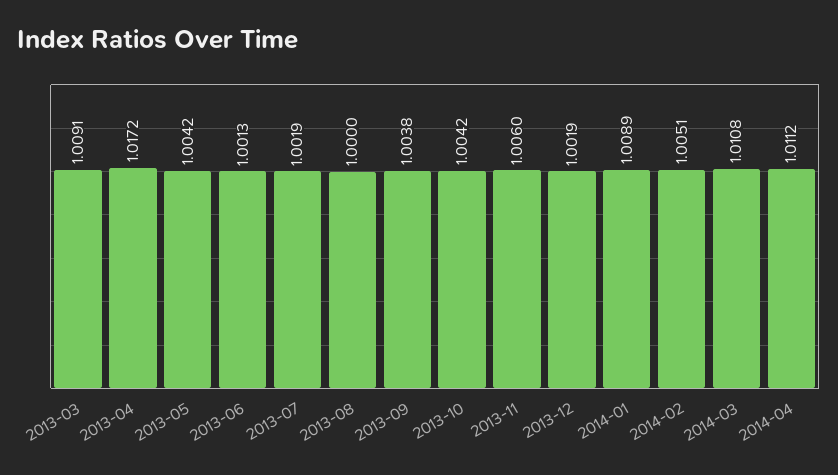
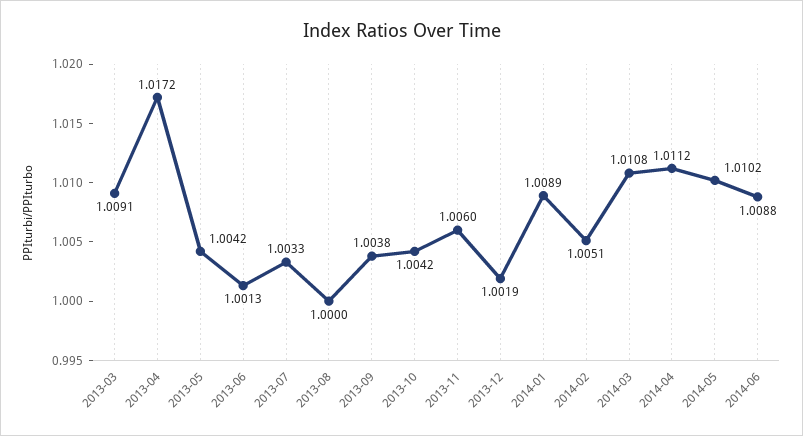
2013-07: 1.0019 -> 1.0033
2014-05: none -> 1.0102
2014-06: none -> 1.0088

